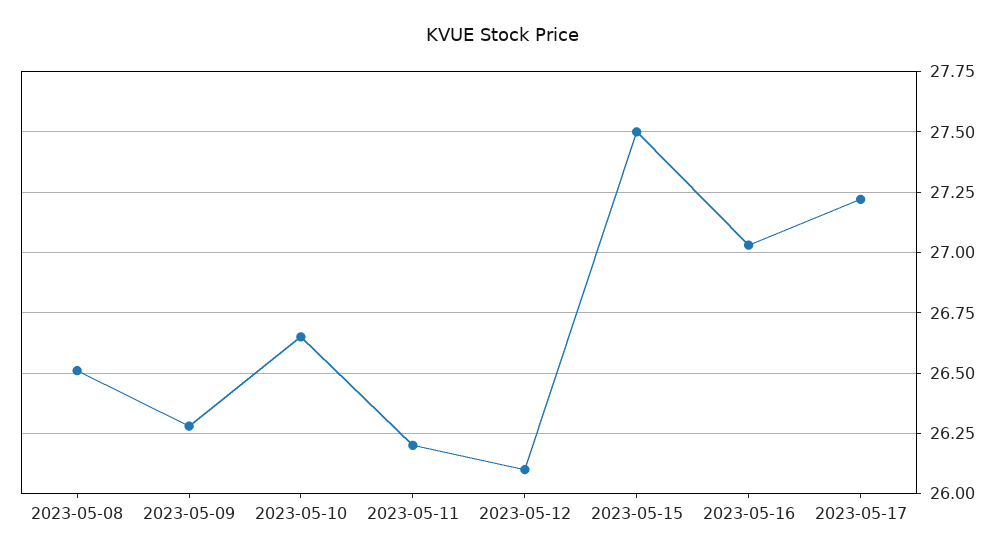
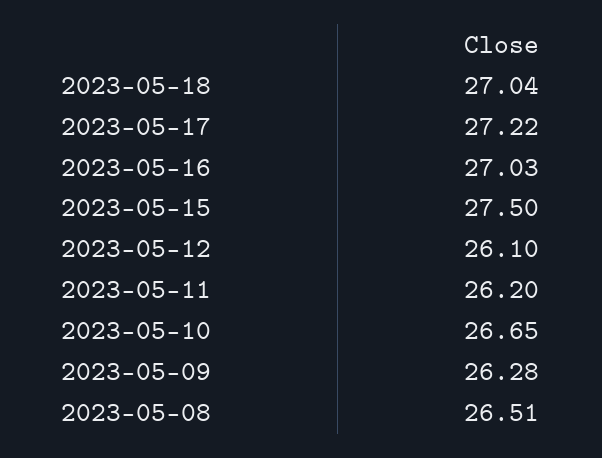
2023-05-18: none -> 27.04

